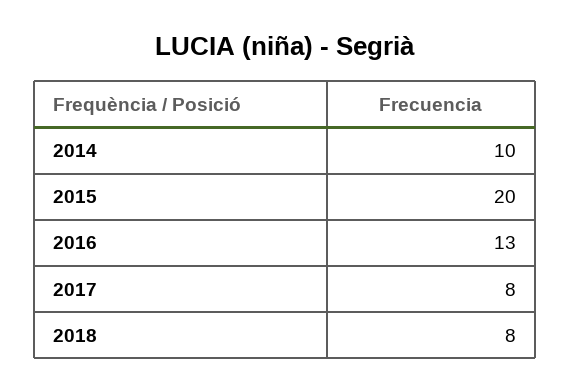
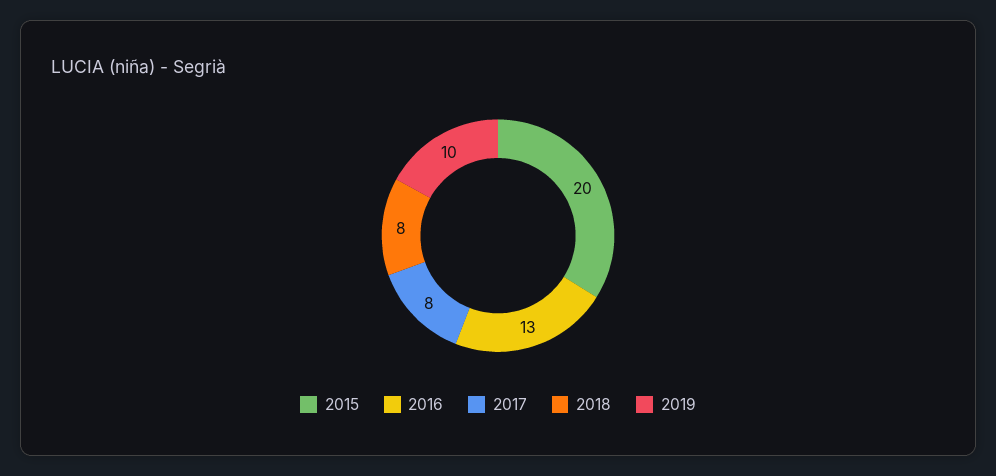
2014: 10 -> none
2019: none -> 10

